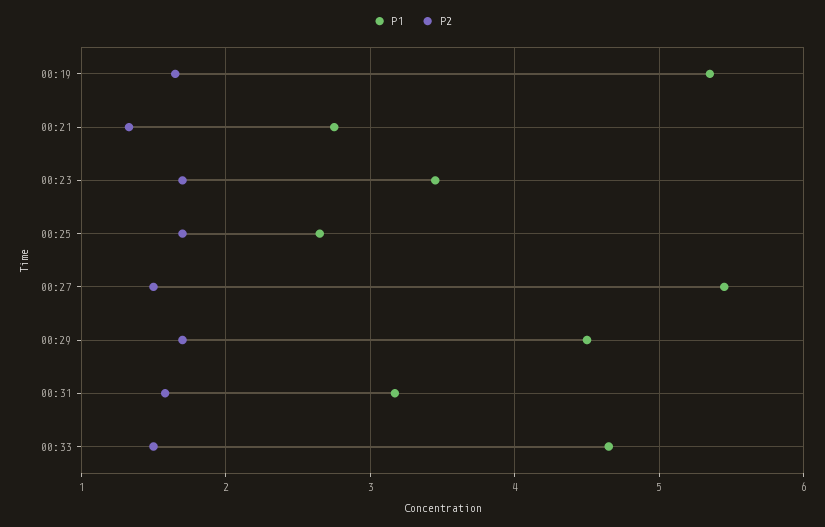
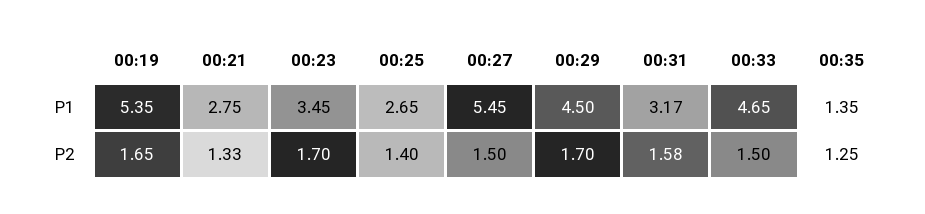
P2, 00:25: 1.7 -> 1.4
P1, 00:35: none -> 1.35
P2, 00:35: none -> 1.25

